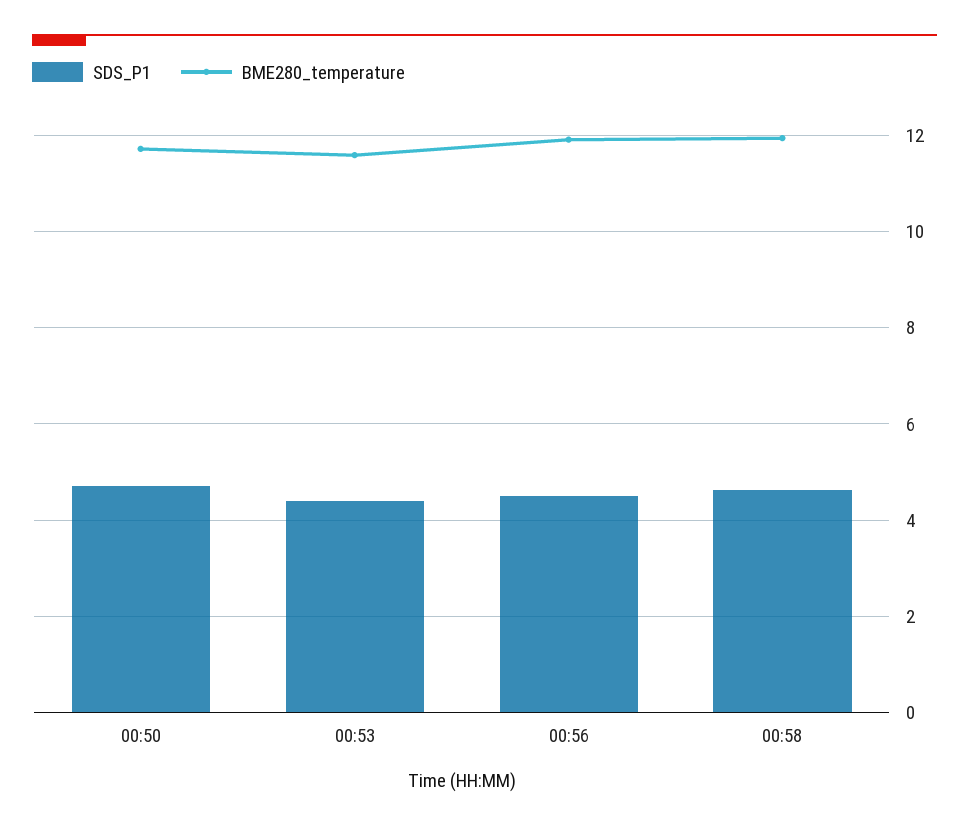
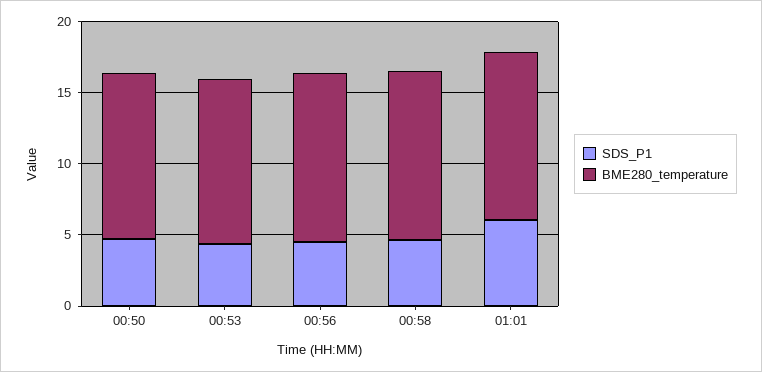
SDS_P1, 01:01: none -> 6
BME280_temperature, 01:01: none -> 12

